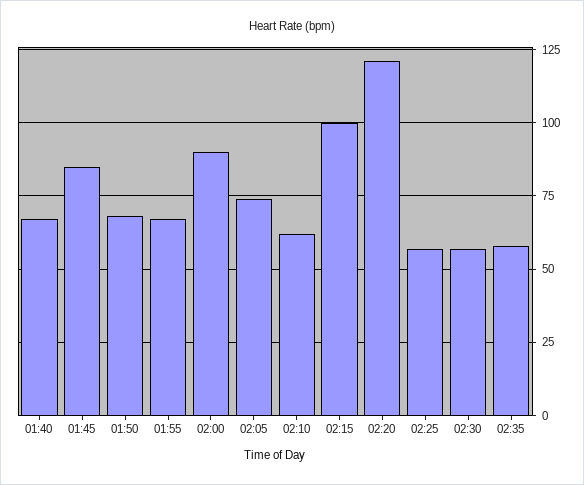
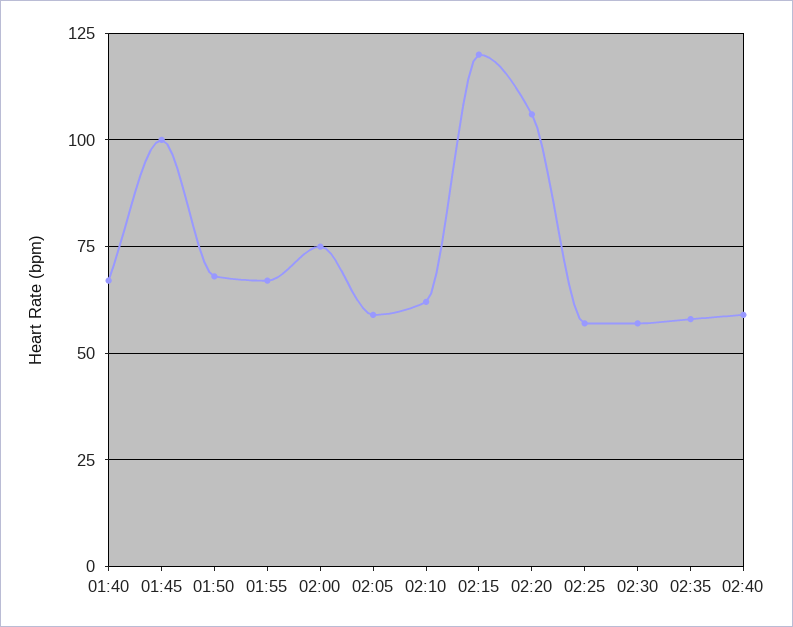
01:45: 85 -> 100
02:00: 90 -> 75
02:05: 75 -> 60
02:15: 100 -> 120
02:20: 120 -> 105
02:40: none -> 60

